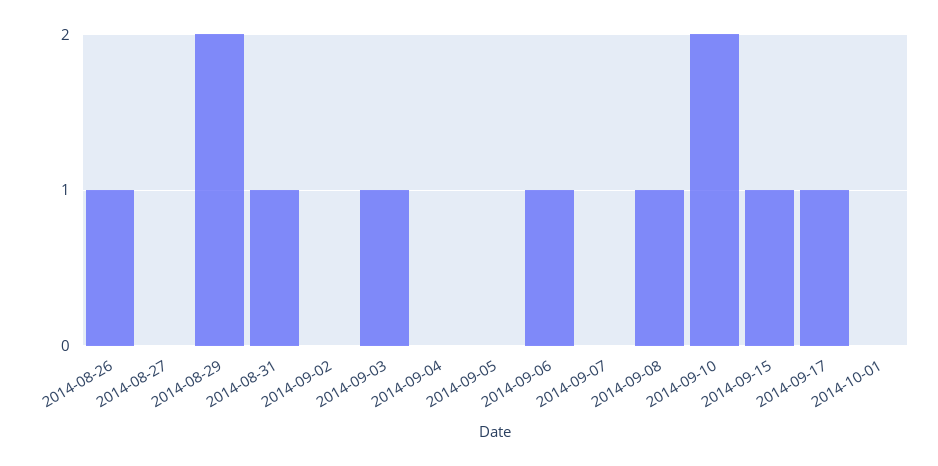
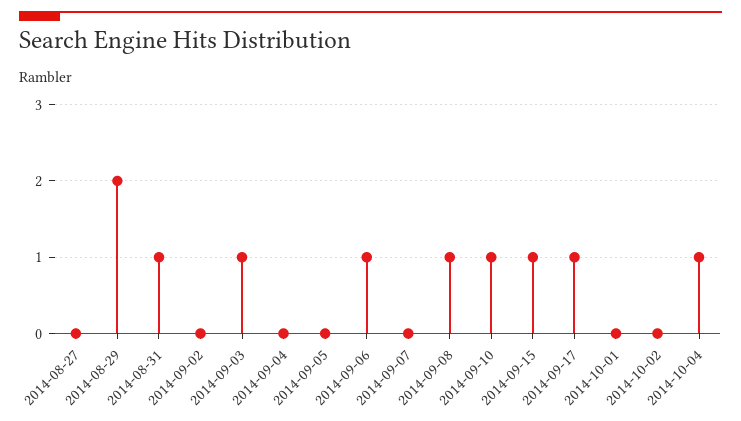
2014-08-26: 1 -> none
2014-09-10: 2 -> 1
2014-10-02: none -> 0
2014-10-04: none -> 1

